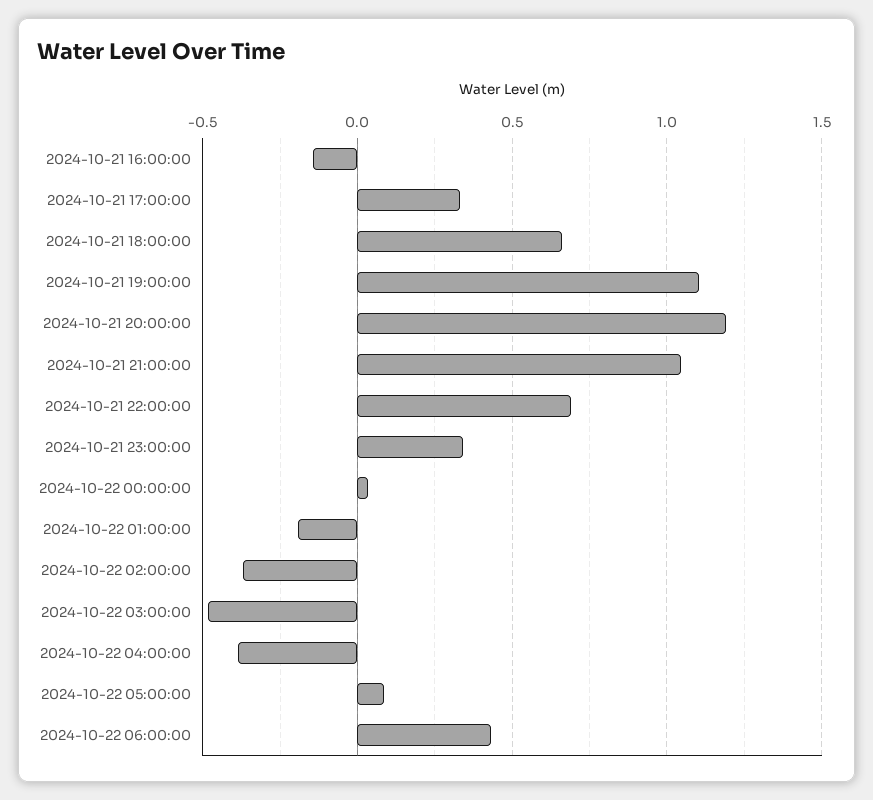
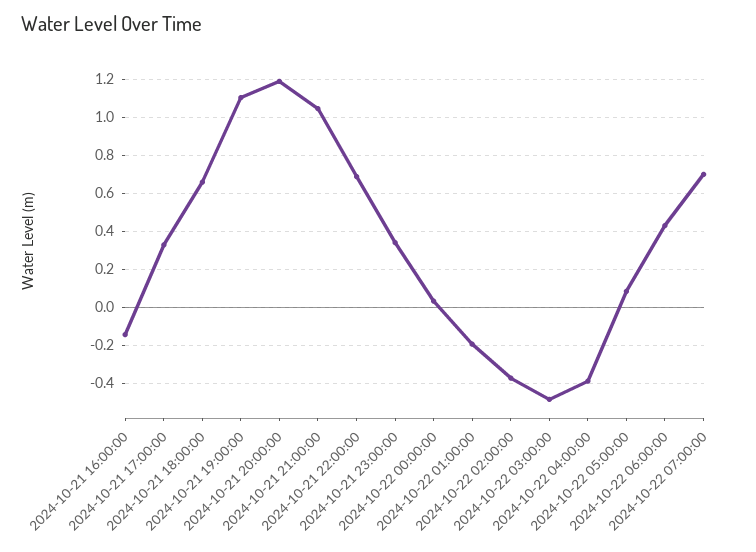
2024-10-22 07:00:00: none -> 0.7

